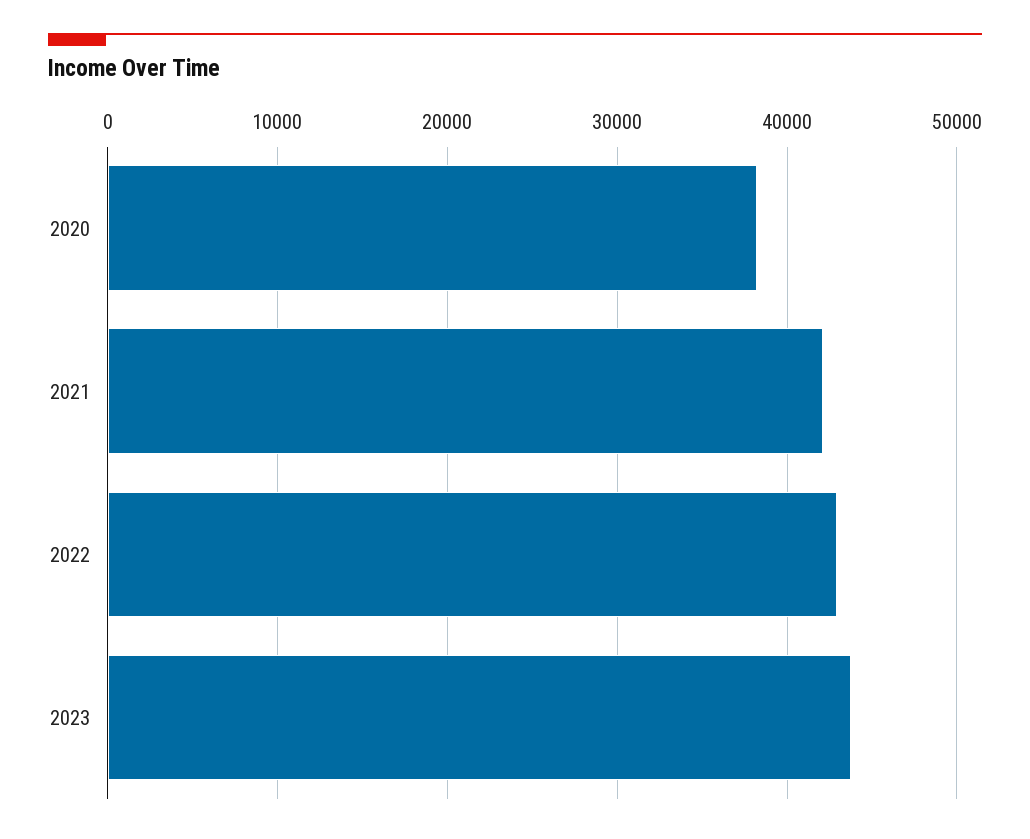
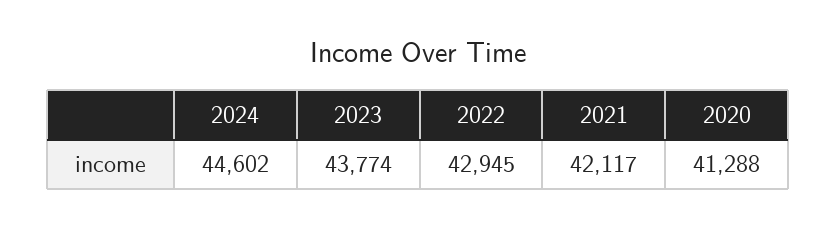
2020: 38000 -> 41288
2024: none -> 44602

